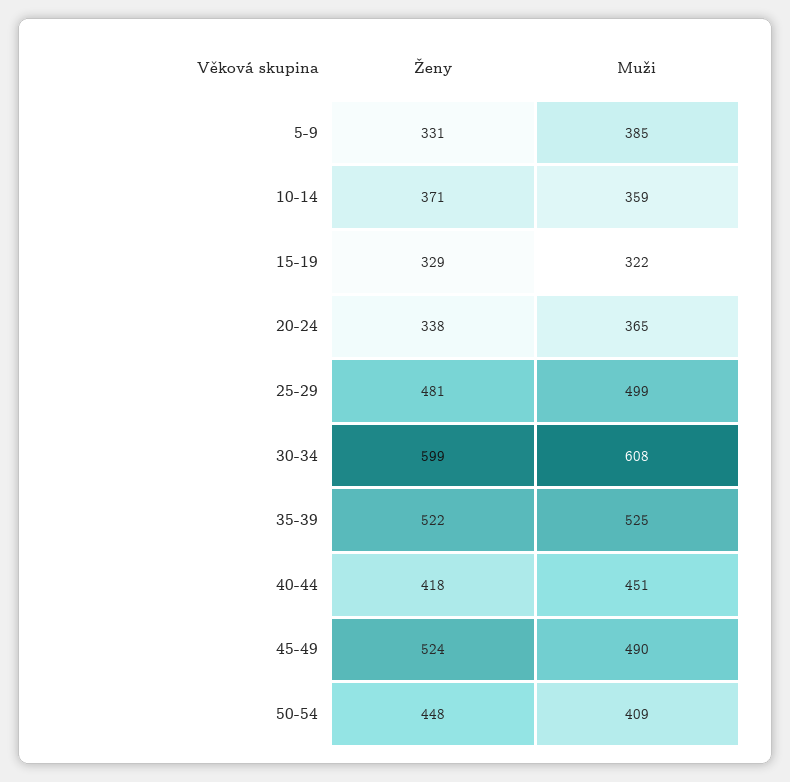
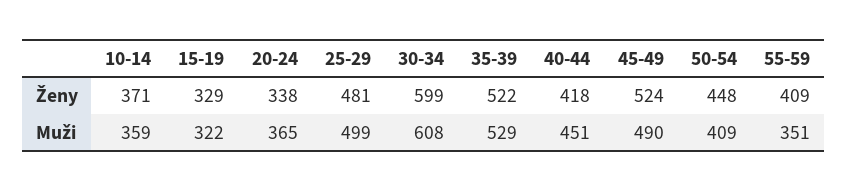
Ženy, 5-9: 331 -> none
Muži, 5-9: 385 -> none
Muži, 35-39: 525 -> 529
Ženy, 55-59: none -> 409
Muži, 55-59: none -> 351

